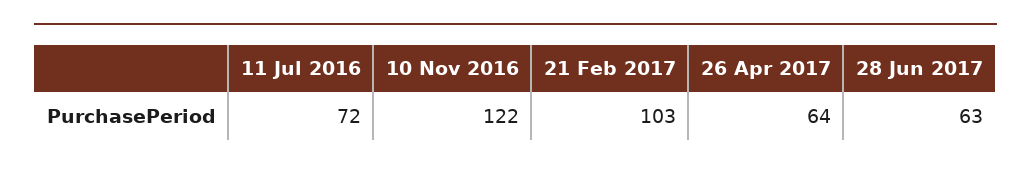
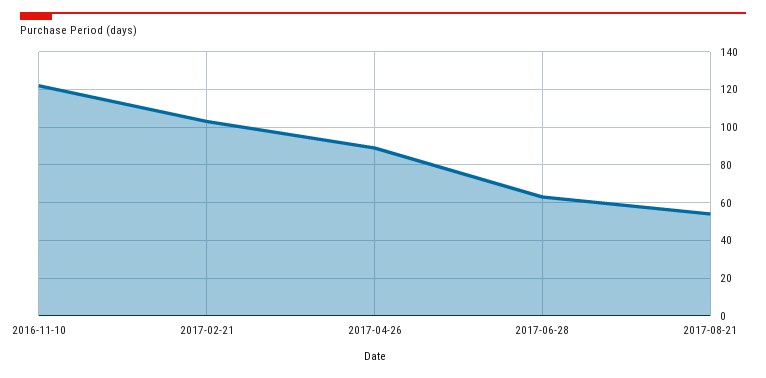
11 Jul 2016: 72 -> none
26 Apr 2017: 64 -> 90
2017-08-21: none -> 55

